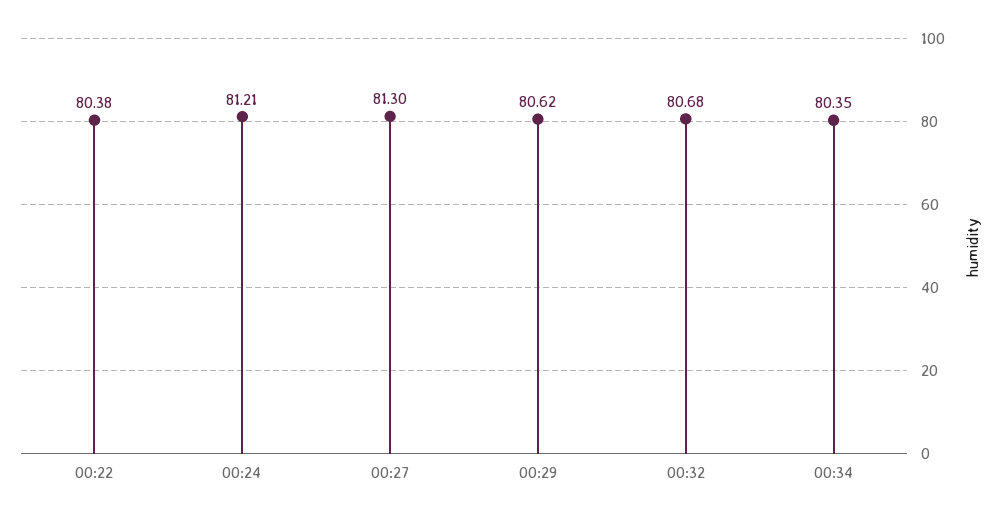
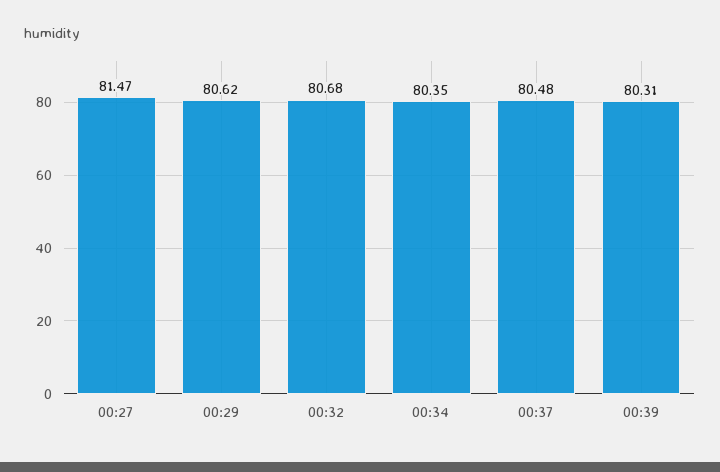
00:22: 80.38 -> none
00:24: 81.21 -> none
00:27: 81.3 -> 81.47
00:37: none -> 80.48
00:39: none -> 80.31

